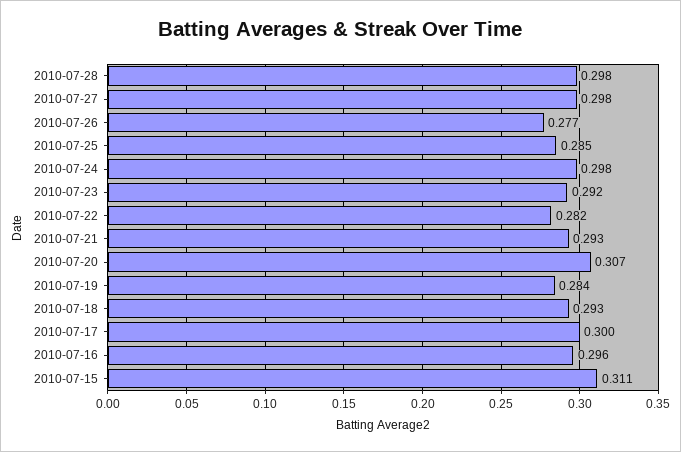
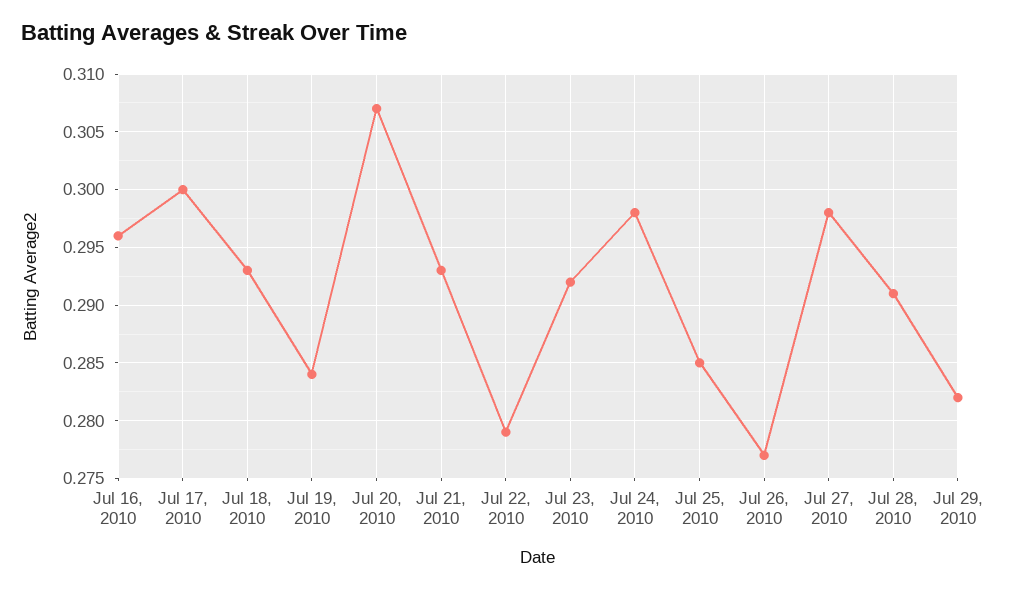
2010-07-28: 0.298 -> 0.291
2010-07-22: 0.282 -> 0.279
2010-07-15: 0.311 -> none
Jul 29, 2010: none -> 0.282

